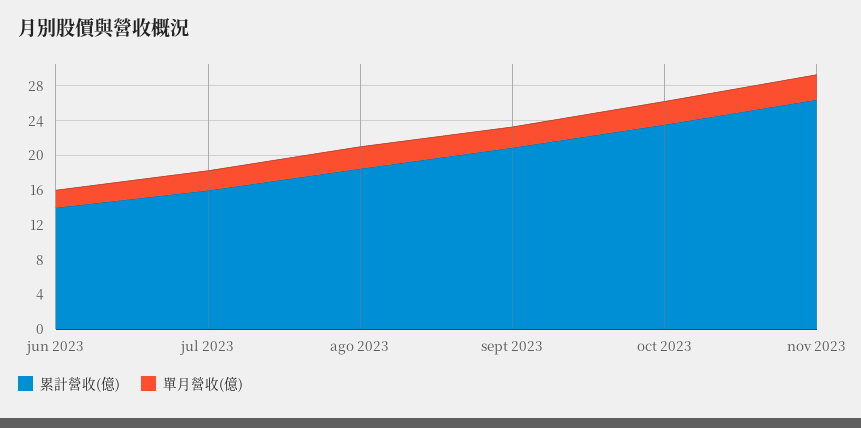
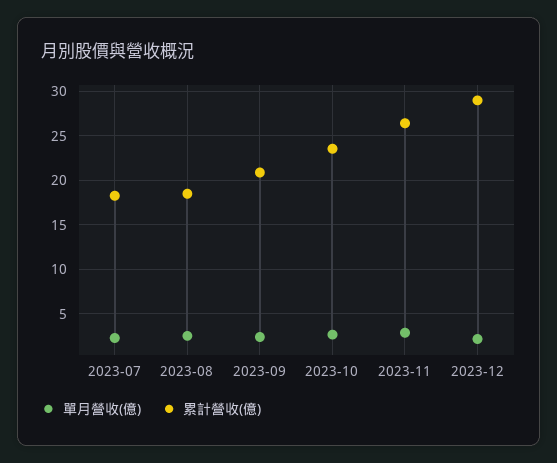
累計營收(億), jun 2023: 14 -> none
單月營收(億), jun 2023: 2 -> none
累計營收(億), jul 2023: 16 -> 18
單月營收(億), 2023-12: none -> 2
累計營收(億), 2023-12: none -> 29

